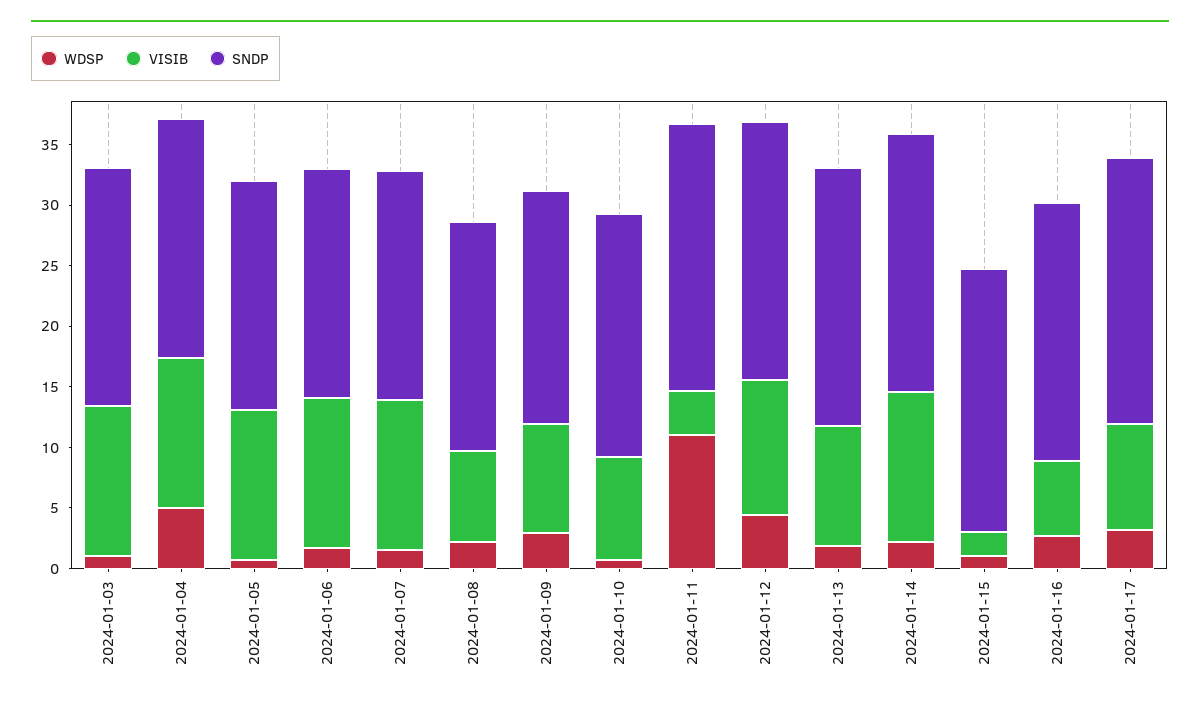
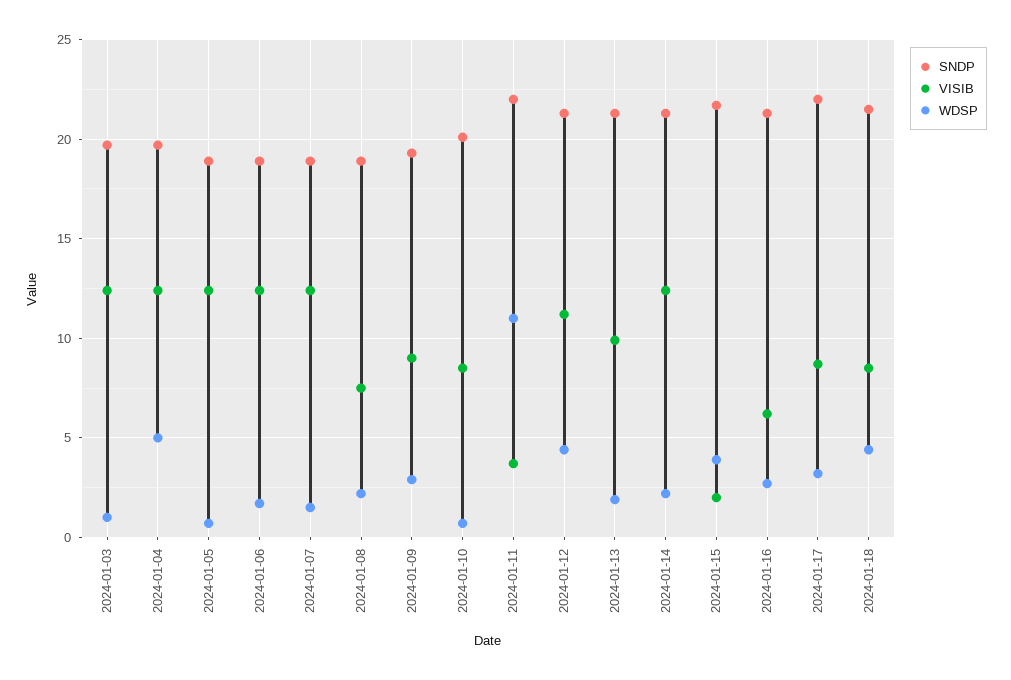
WDSP, 2024-01-15: 1 -> 4
SNDP, 2024-01-18: none -> 21.5
VISIB, 2024-01-18: none -> 8.5
WDSP, 2024-01-18: none -> 4.5

